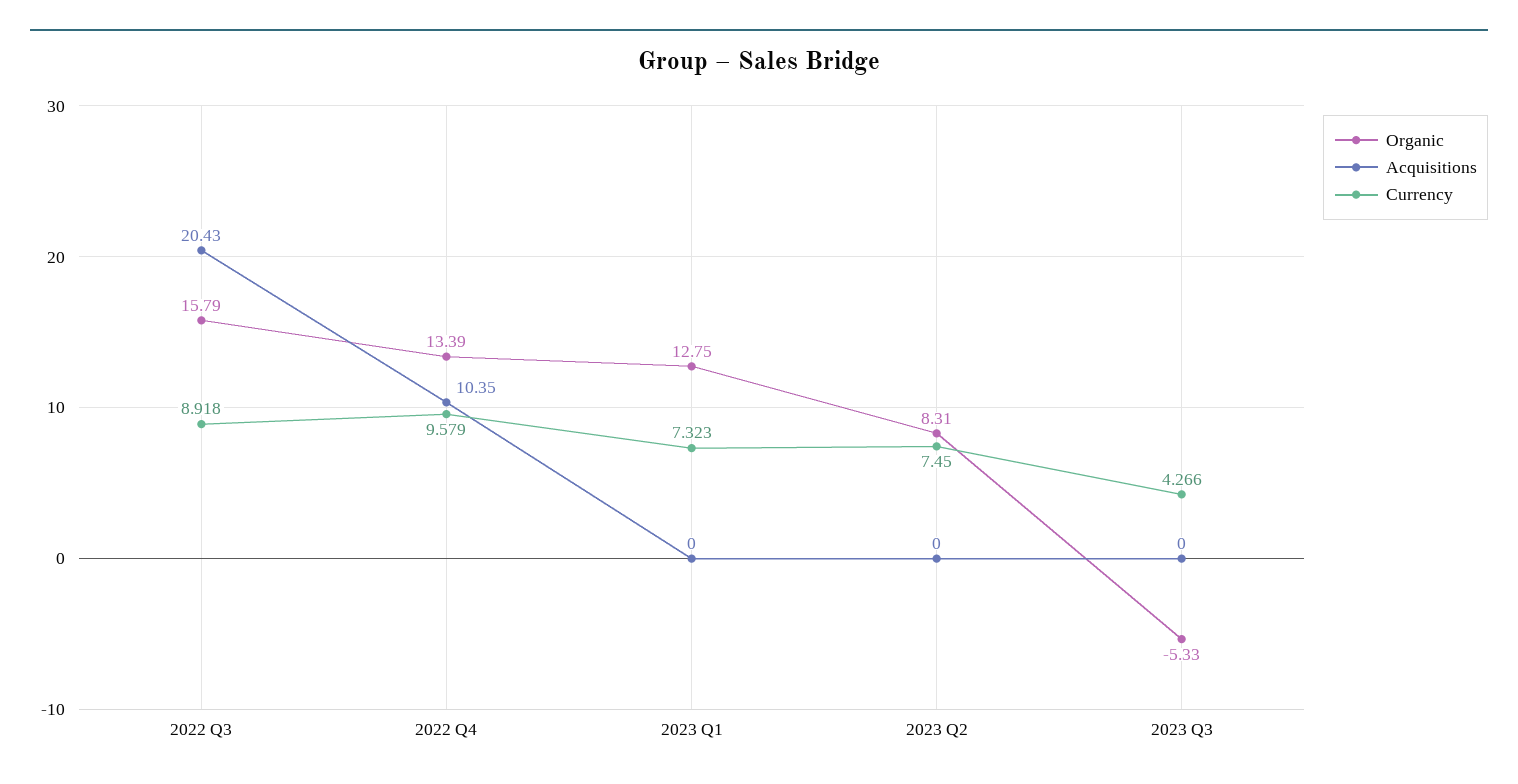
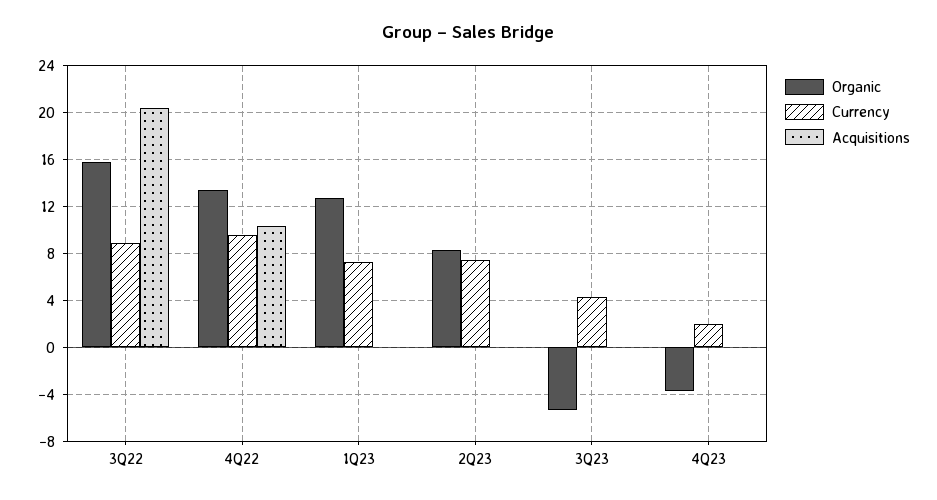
Organic, 4Q23: none -> -4
Currency, 4Q23: none -> 2
Acquisitions, 4Q23: none -> 0

